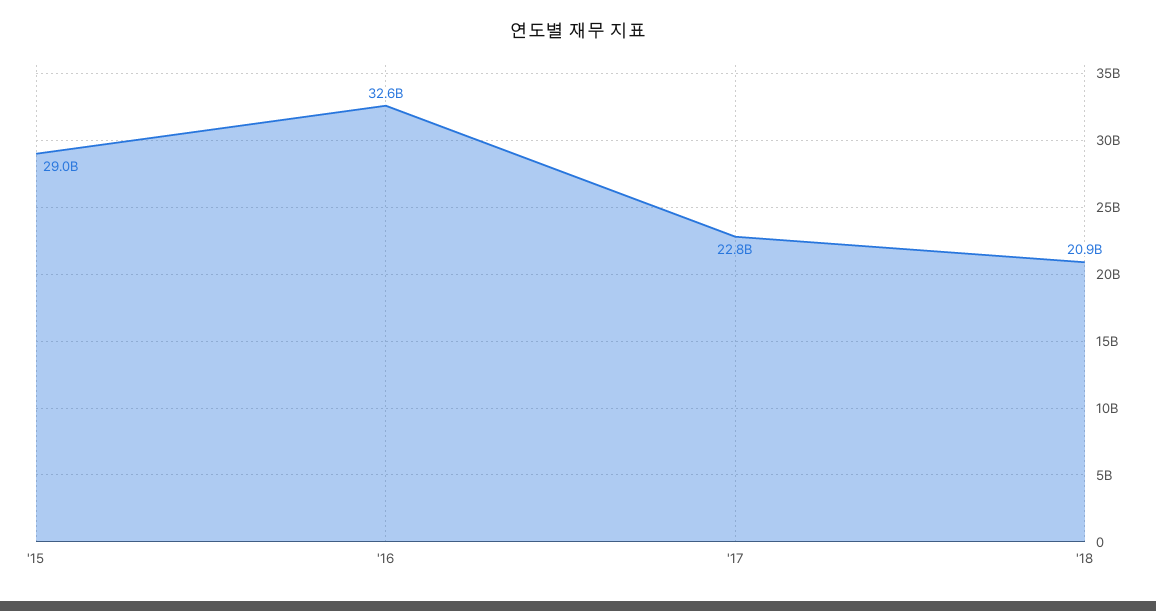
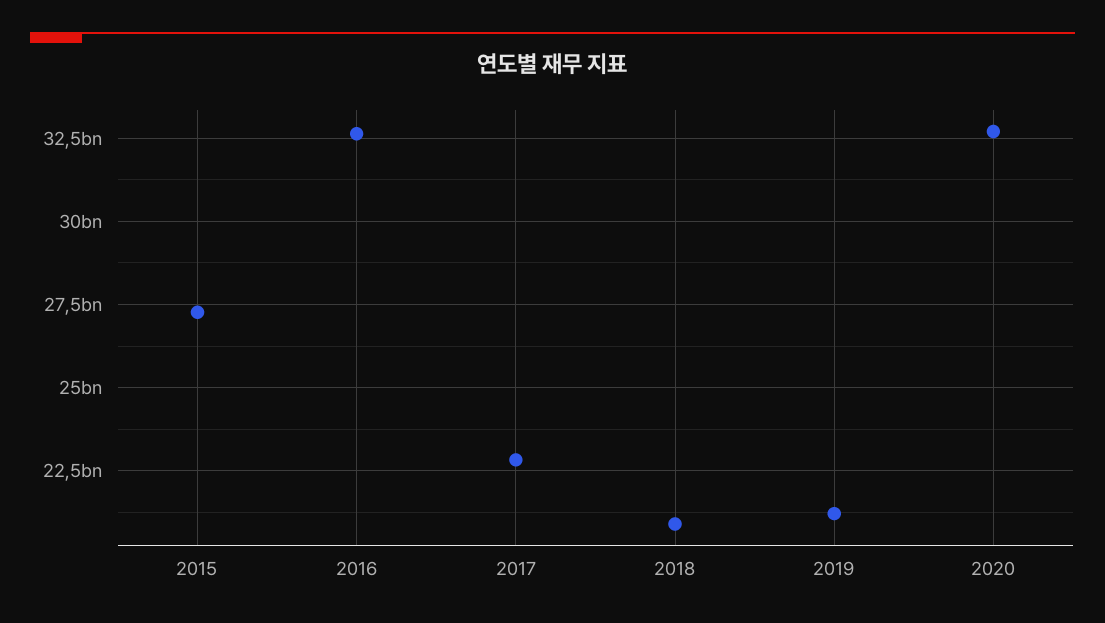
'15: 29000000000 -> 27250000000
2019: none -> 21250000000
2020: none -> 32750000000

